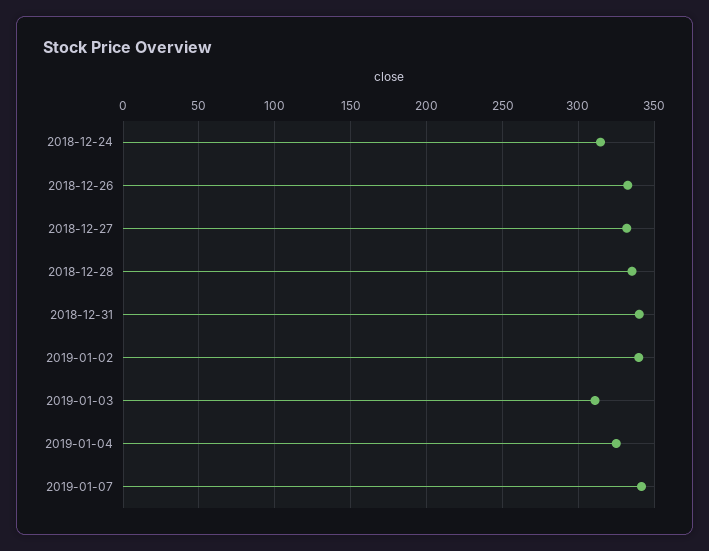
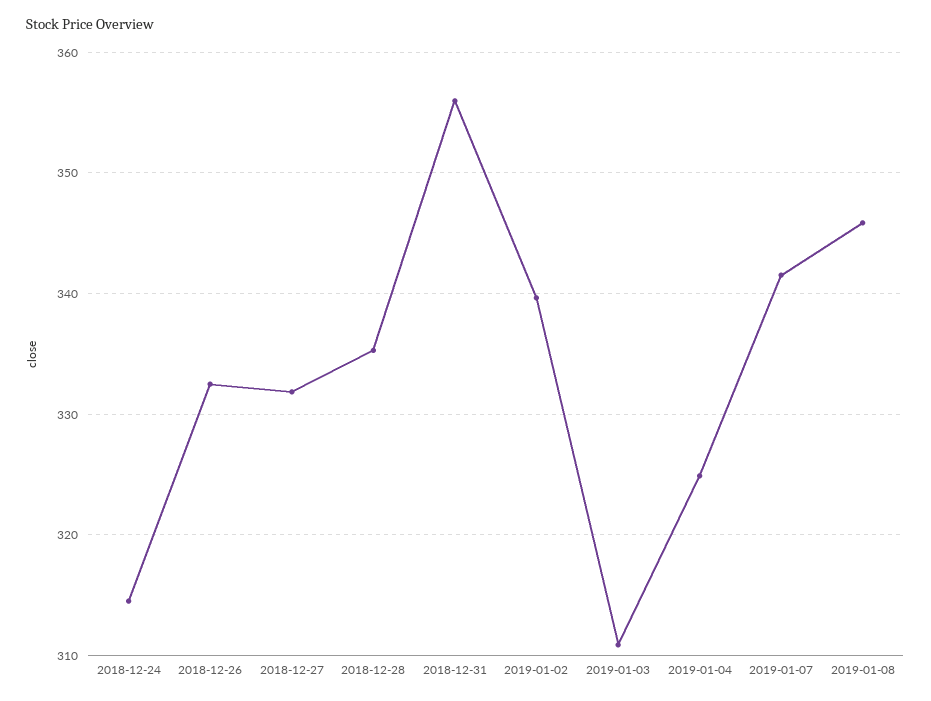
2018-12-31: 340 -> 356
2019-01-08: none -> 346

